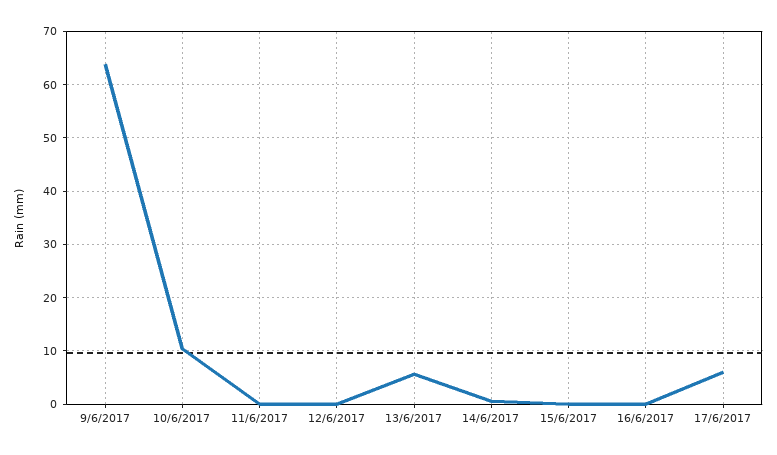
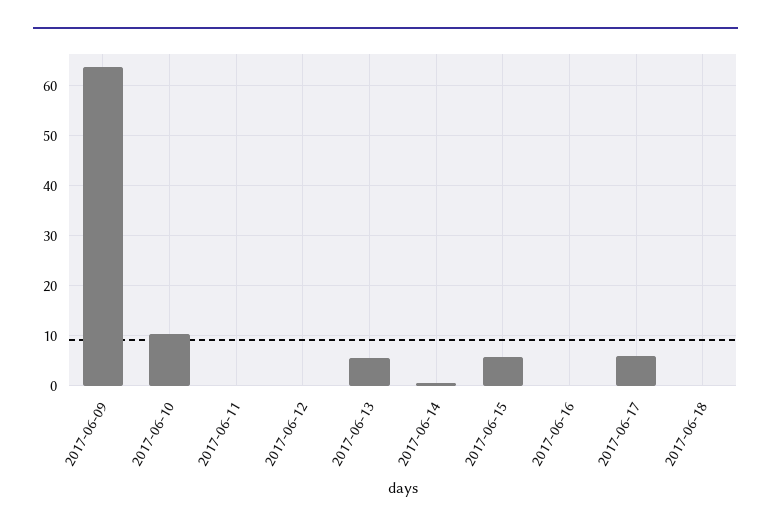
15/6/2017: 0 -> 6
2017-06-18: none -> 0

